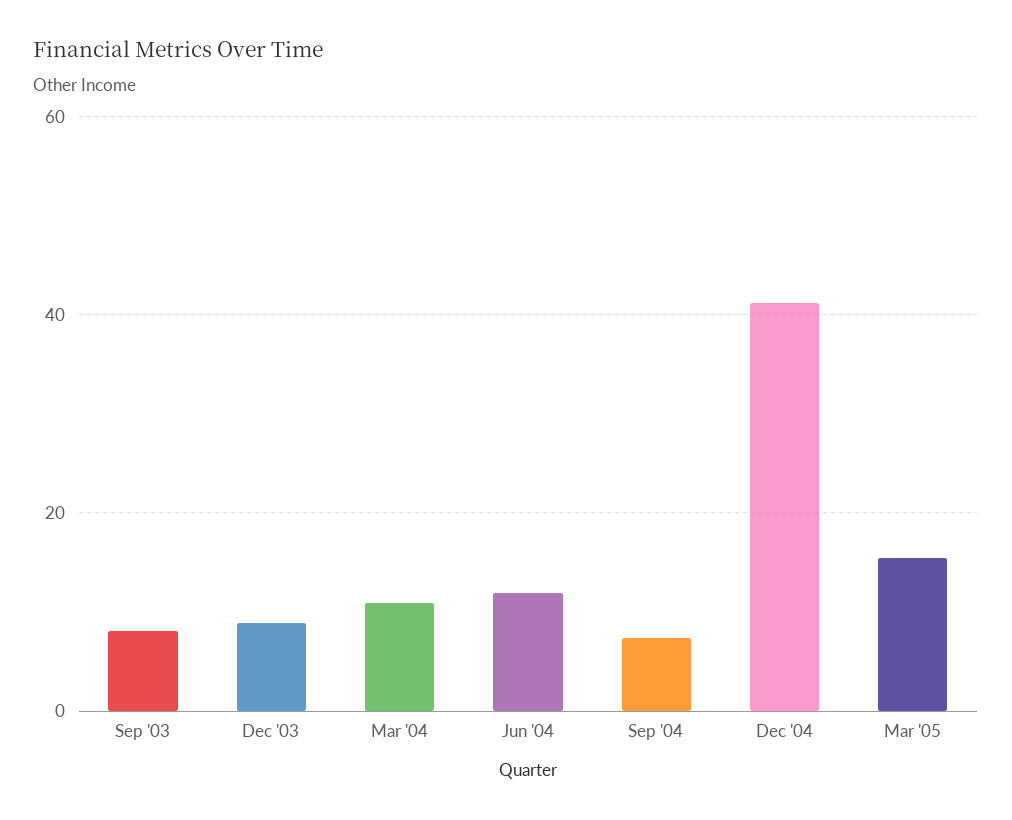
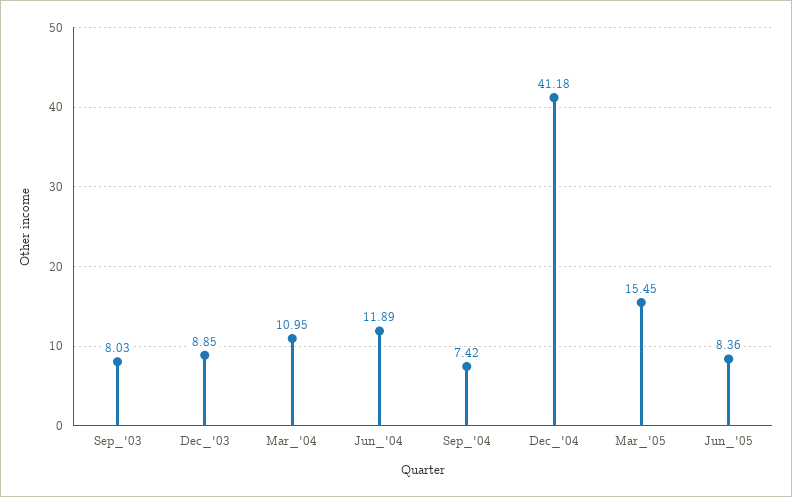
Jun_'05: none -> 8.36

